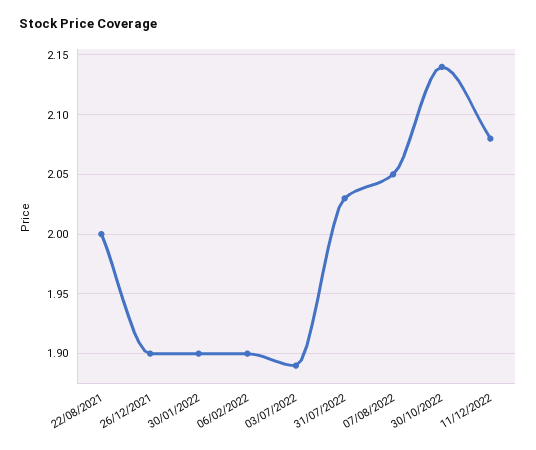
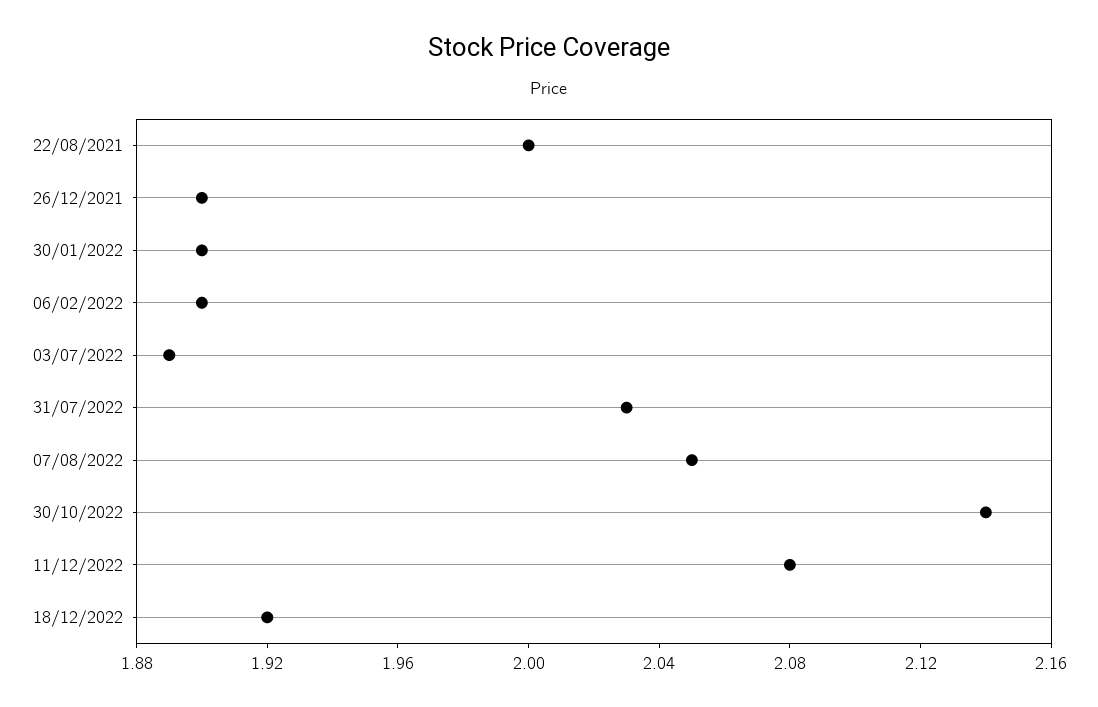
18/12/2022: none -> 1.92

